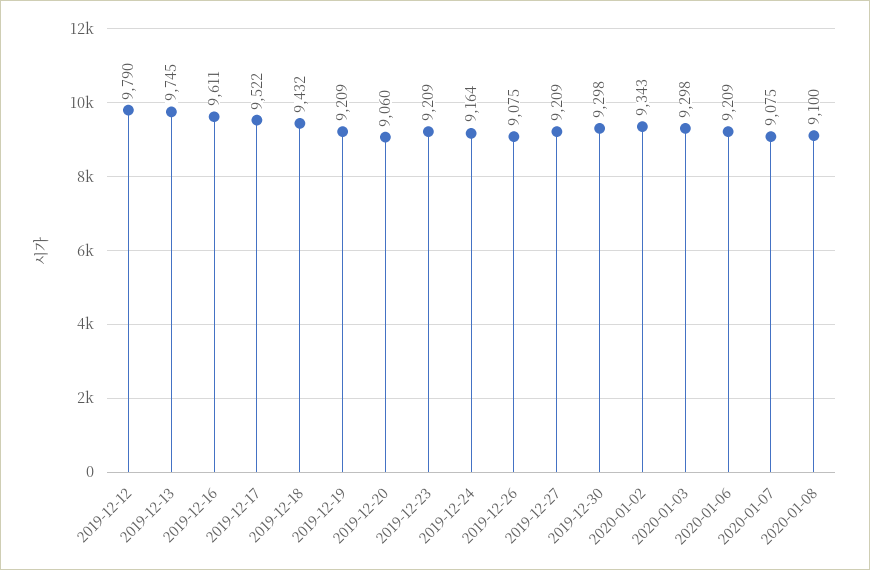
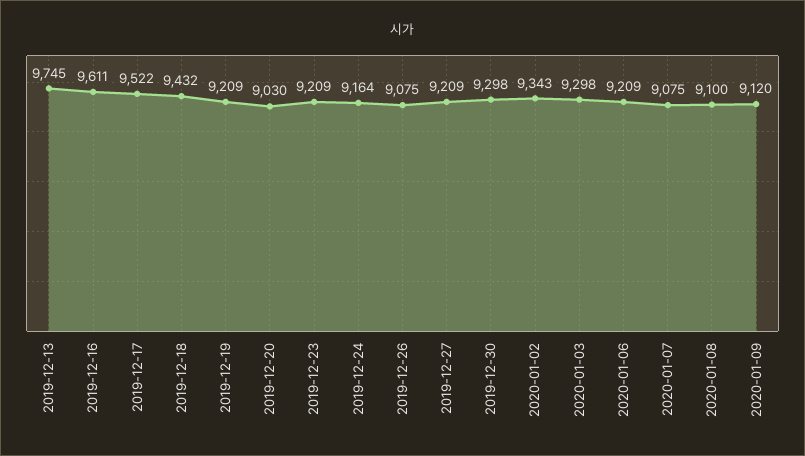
2019-12-12: 9790 -> none
2019-12-20: 9060 -> 9030
2020-01-09: none -> 9120

